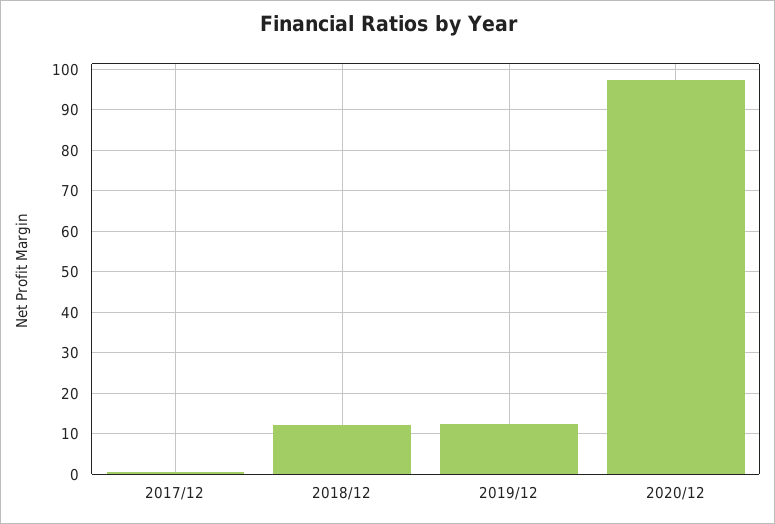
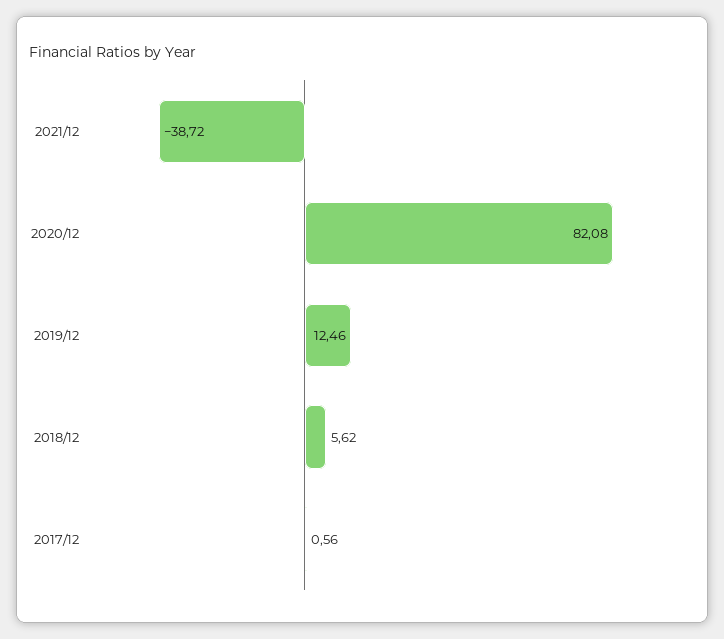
2018/12: 12 -> 5.62
2020/12: 98 -> 82.08
2021/12: none -> -38.72

